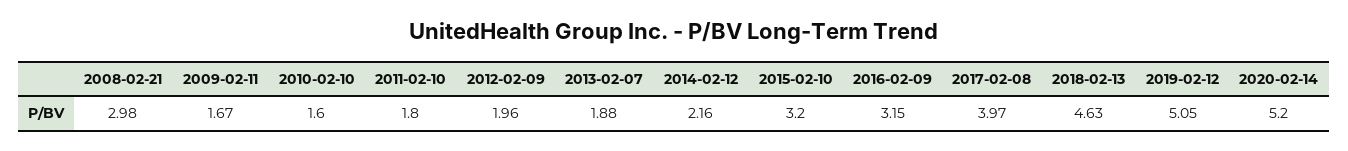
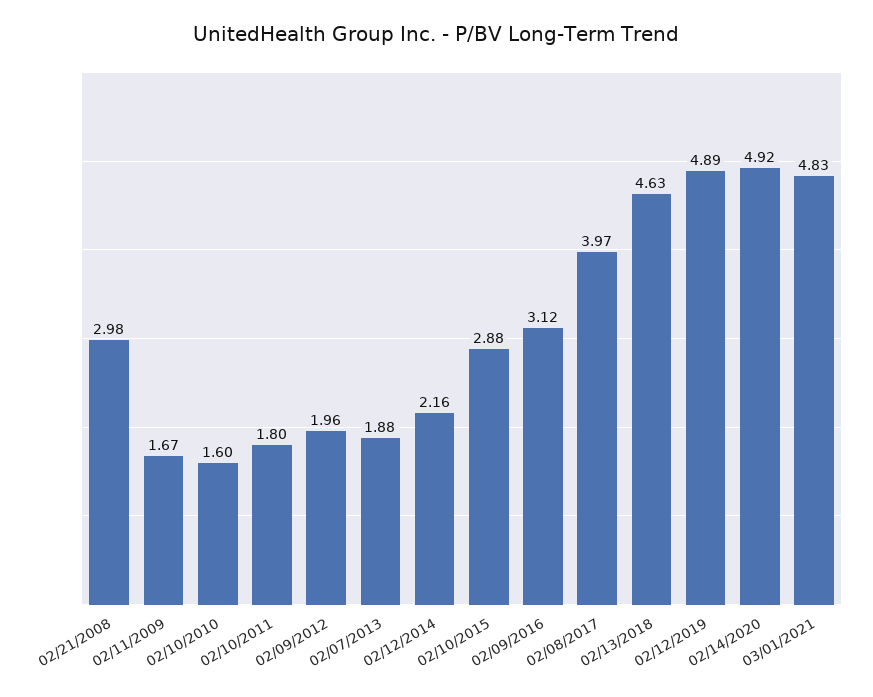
2015-02-10: 3.2 -> 2.88
2016-02-09: 3.15 -> 3.12
2019-02-12: 5.05 -> 4.89
2020-02-14: 5.2 -> 4.92
03/01/2021: none -> 4.83

